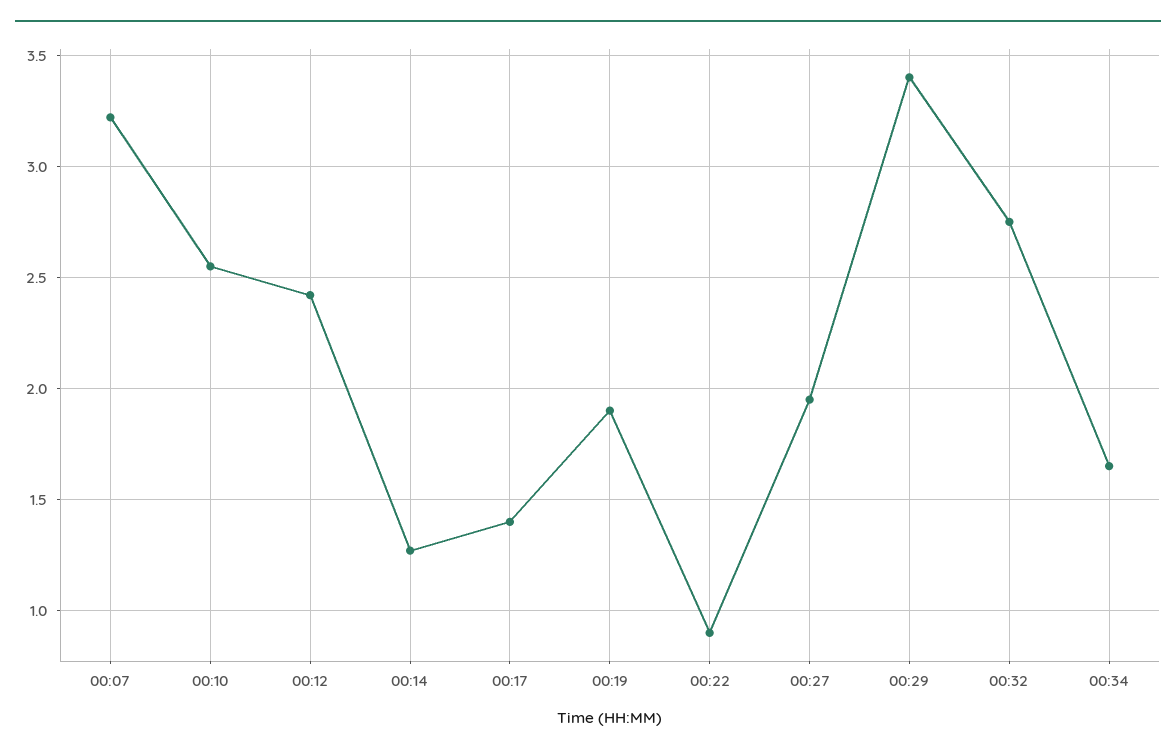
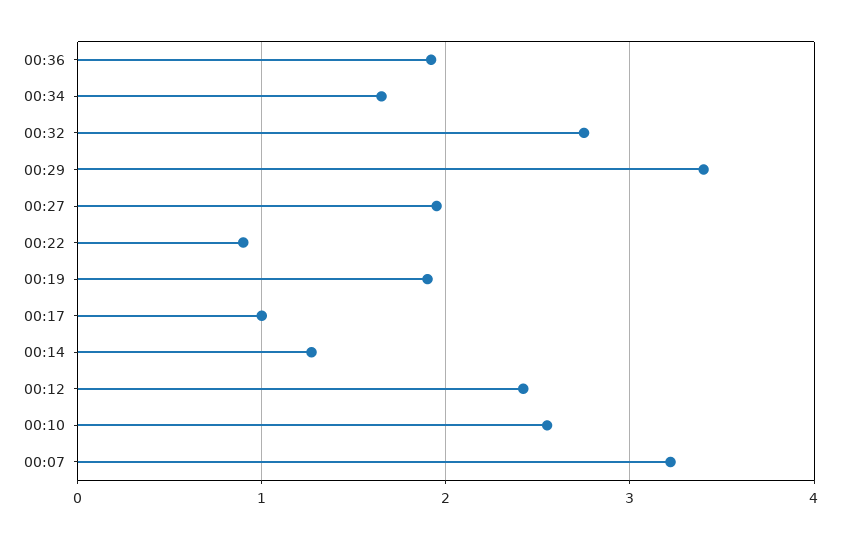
00:17: 1.4 -> 1
00:36: none -> 1.9

